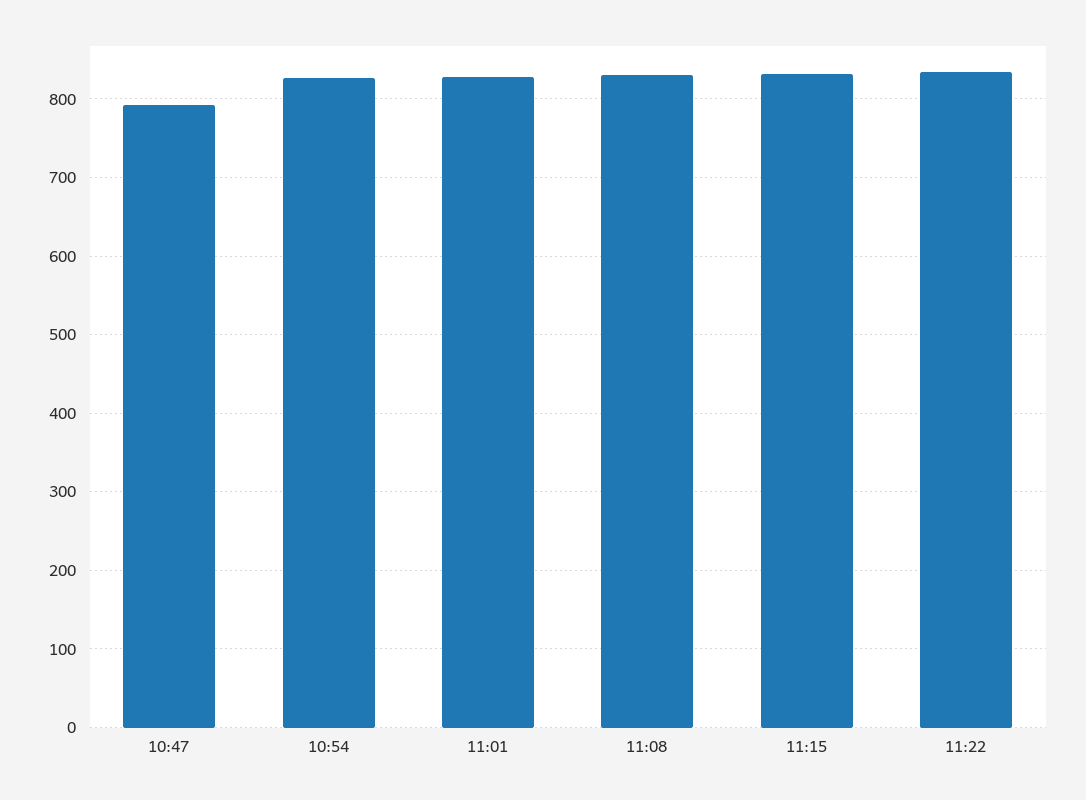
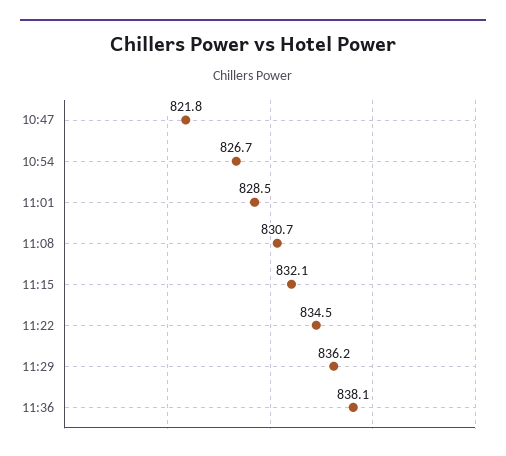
10:47: 790 -> 821.8
11:29: none -> 836.2
11:36: none -> 838.1

